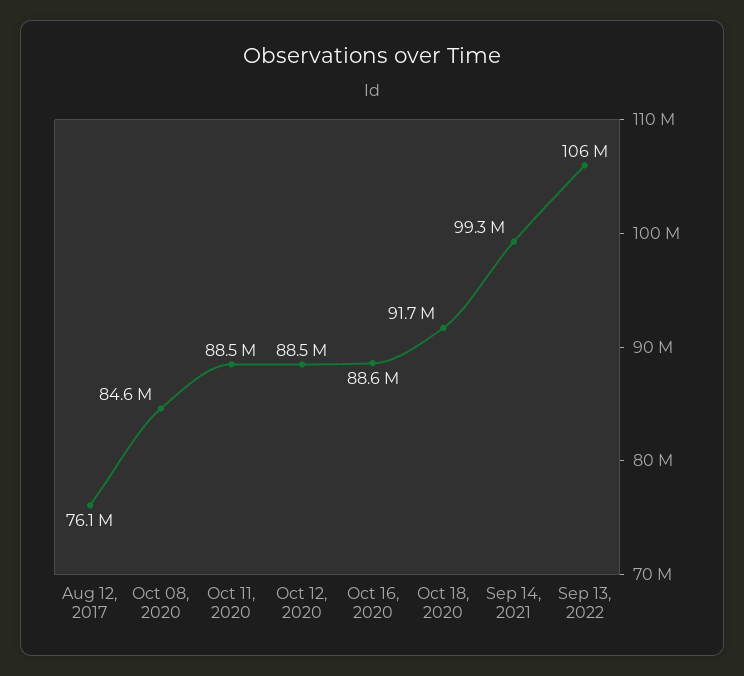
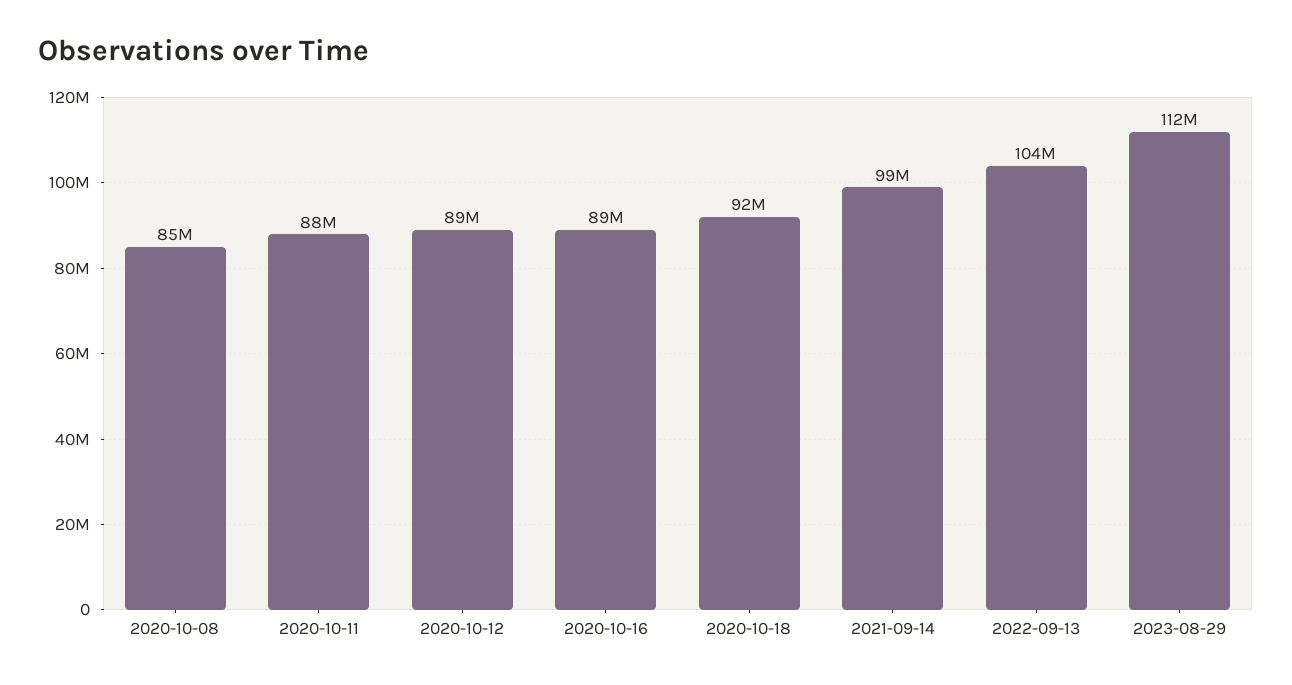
Aug 12, 2017: 76100000 -> none
Sep 13, 2022: 106000000 -> 104000000
2023-08-29: none -> 112000000

